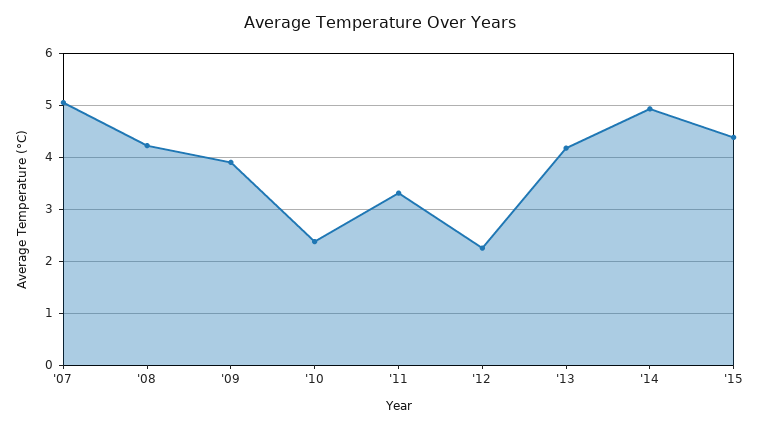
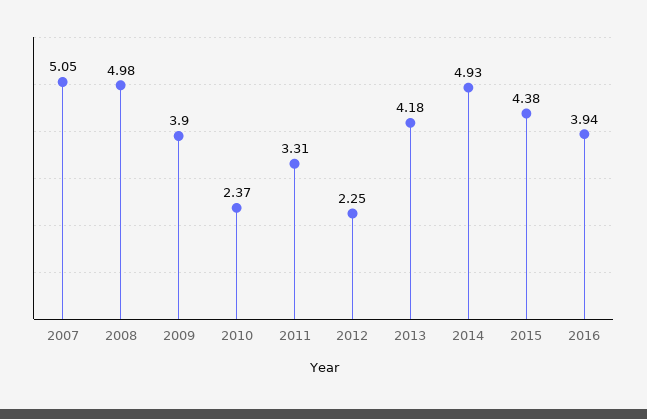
'08: 4.2 -> 4.98
2016: none -> 3.94

